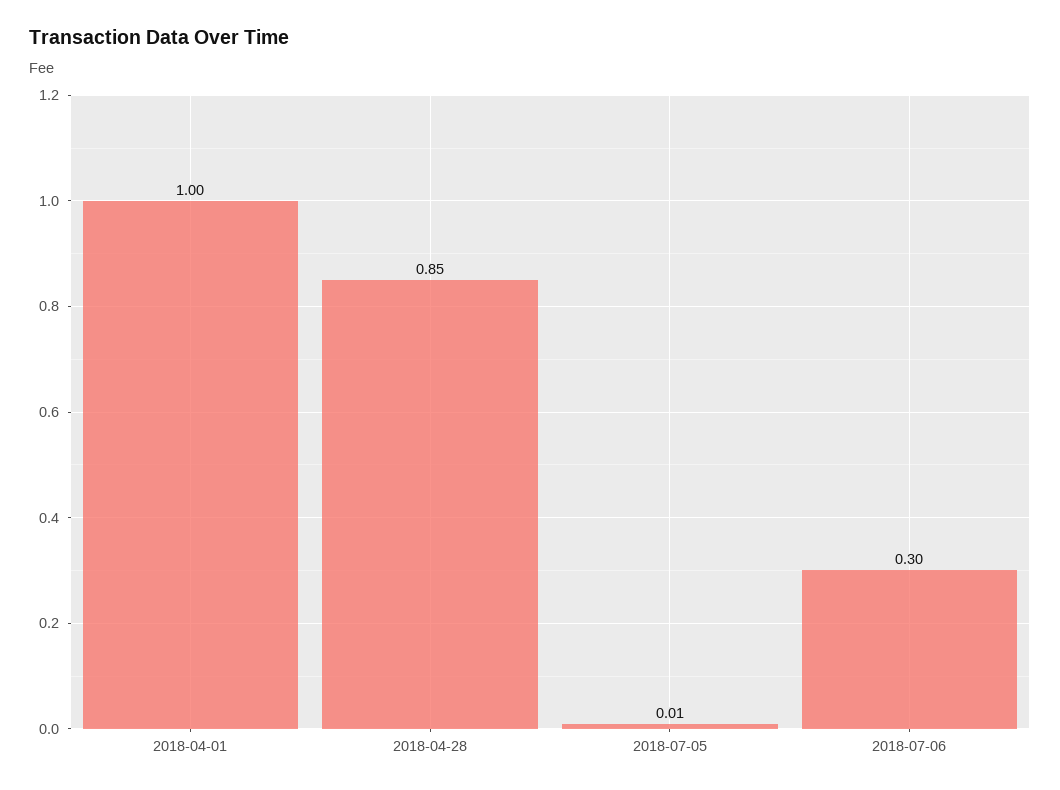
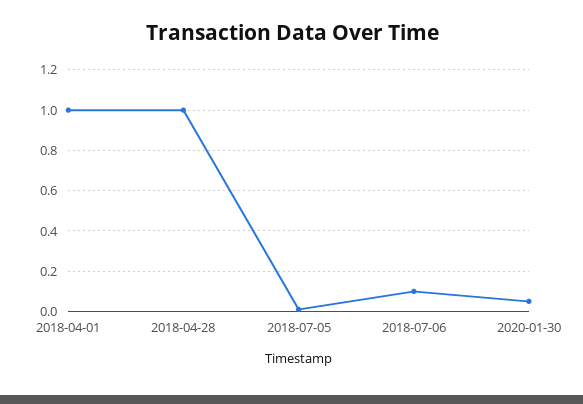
2018-04-28: 0.85 -> 1
2018-07-06: 0.3 -> 0.1
2020-01-30: none -> 0.05

